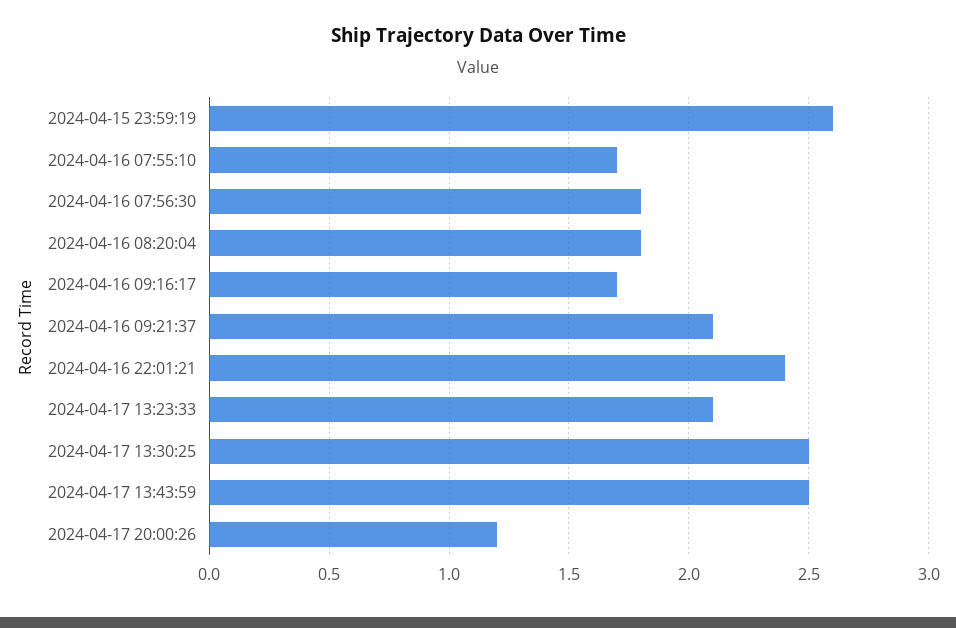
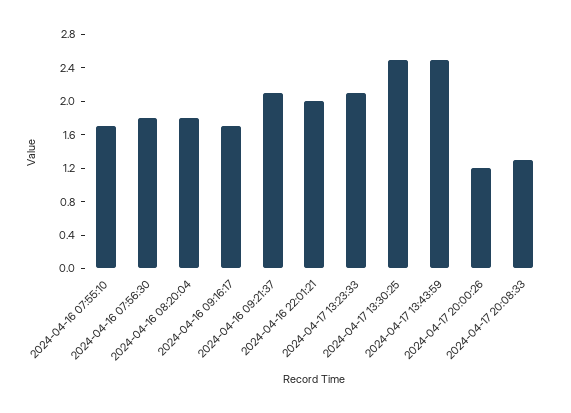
2024-04-15 23:59:19: 2.6 -> none
2024-04-16 22:01:21: 2.4 -> 2
2024-04-17 20:08:33: none -> 1.3

